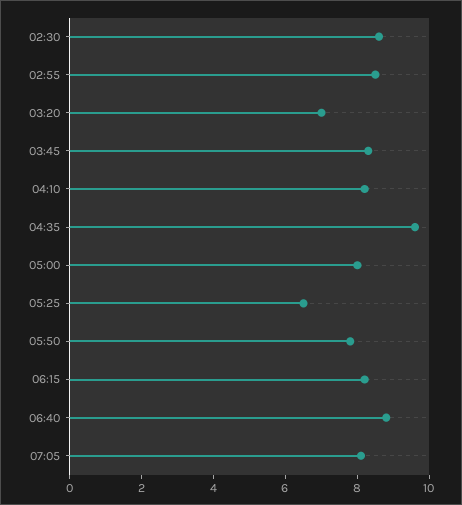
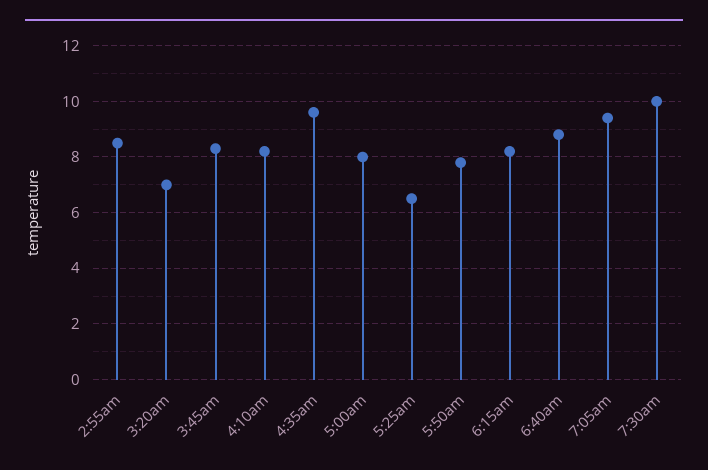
02:30: 8.5 -> none
07:05: 8 -> 9.5
7:30am: none -> 10

